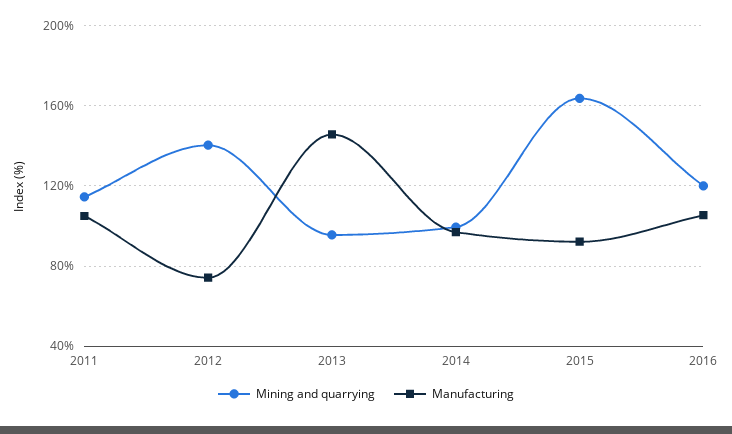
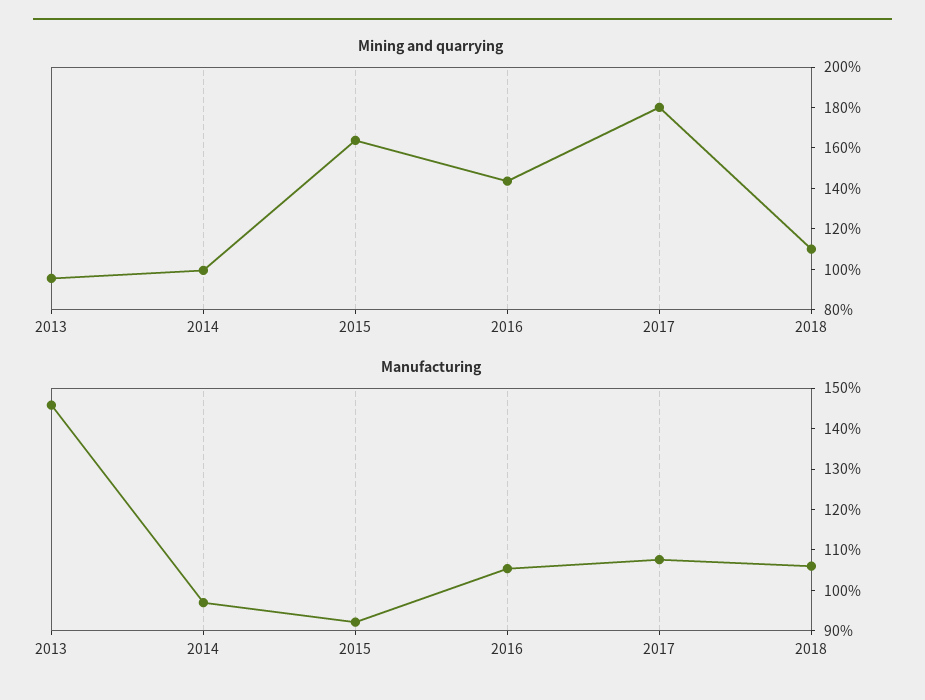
Mining and quarrying, 2011: 115 -> none
Manufacturing, 2011: 105 -> none
Mining and quarrying, 2012: 140 -> none
Manufacturing, 2012: 75 -> none
Mining and quarrying, 2016: 120 -> 145
Mining and quarrying, 2017: none -> 180
Mining and quarrying, 2018: none -> 110
Manufacturing, 2017: none -> 108
Manufacturing, 2018: none -> 106

